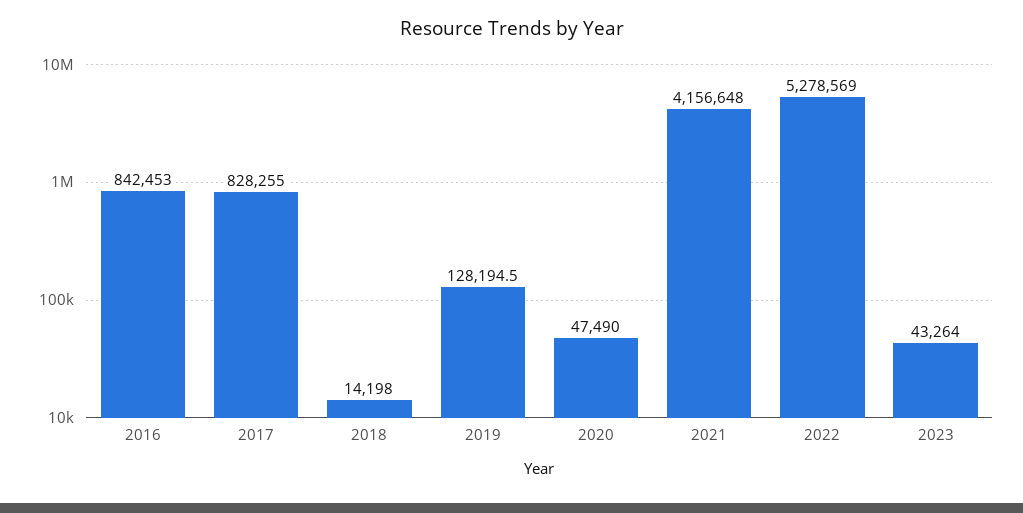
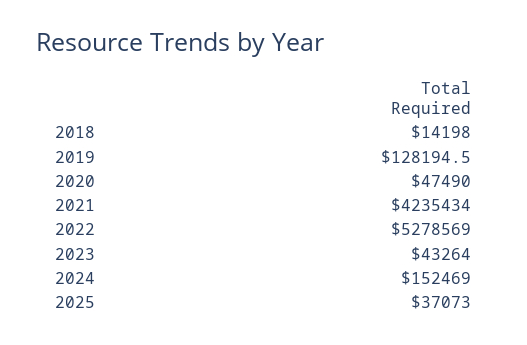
2016: 842453 -> none
2017: 828255 -> none
2021: 4156648 -> 4235434
2024: none -> 152469
2025: none -> 37073

